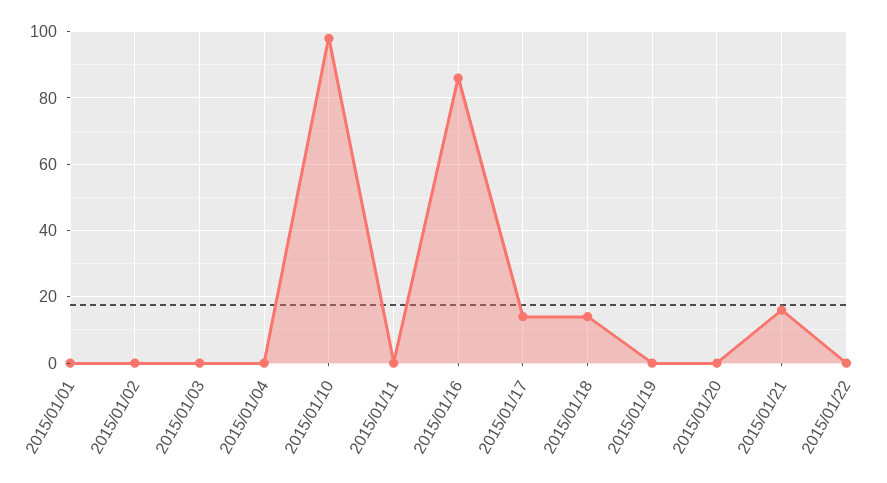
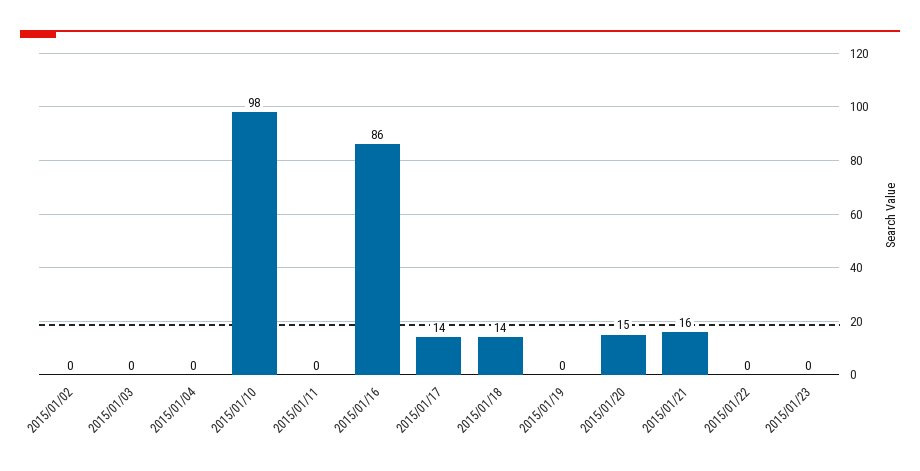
2015/01/01: 0 -> none
2015/01/20: 0 -> 15
2015/01/23: none -> 0

